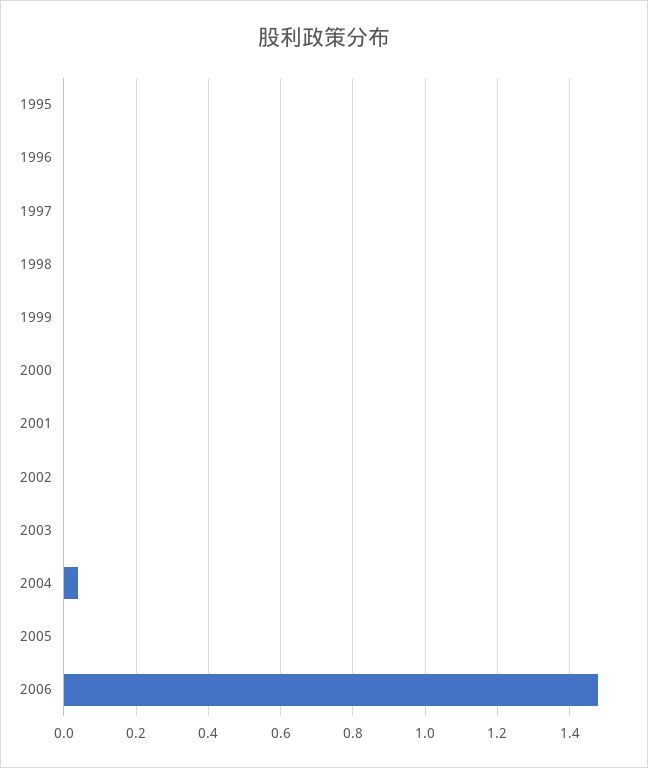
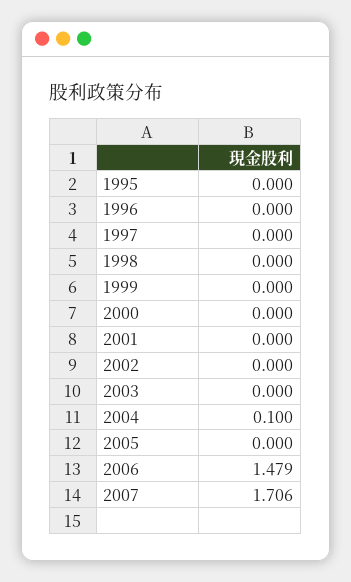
2004: 0.04 -> 0.1
2007: none -> 1.706

